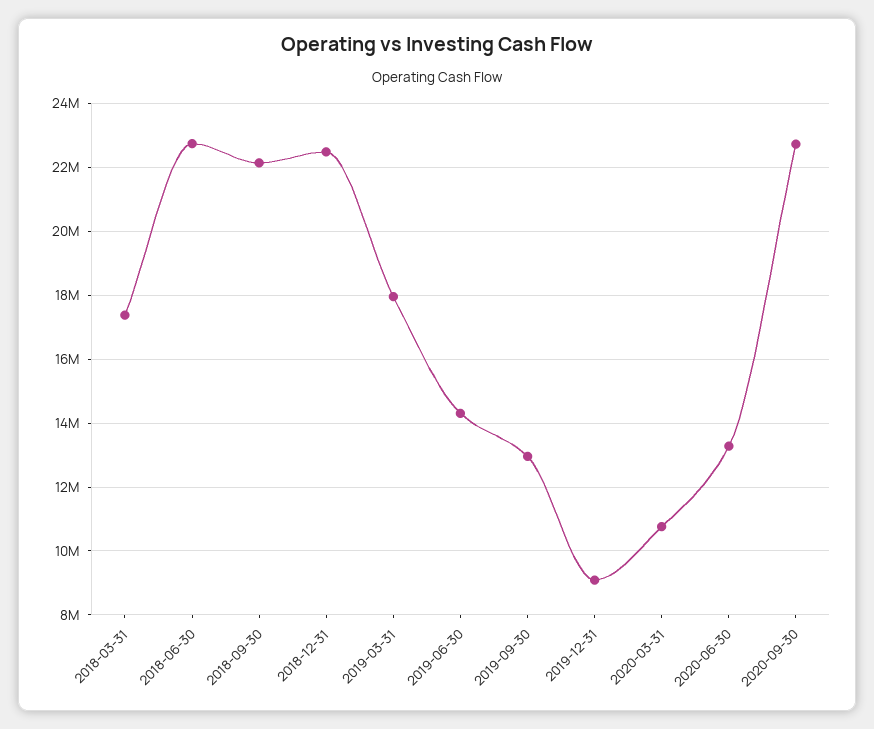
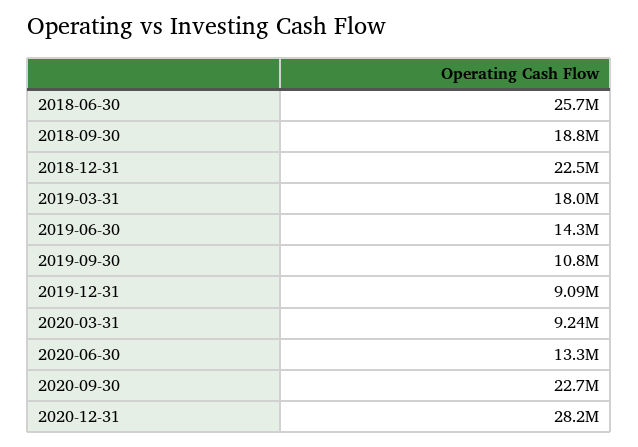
2018-03-31: 17400000 -> none
2018-06-30: 22800000 -> 25700000
2018-09-30: 22200000 -> 18800000
2019-09-30: 13000000 -> 10800000
2020-03-31: 10800000 -> 9240000
2020-12-31: none -> 28200000

